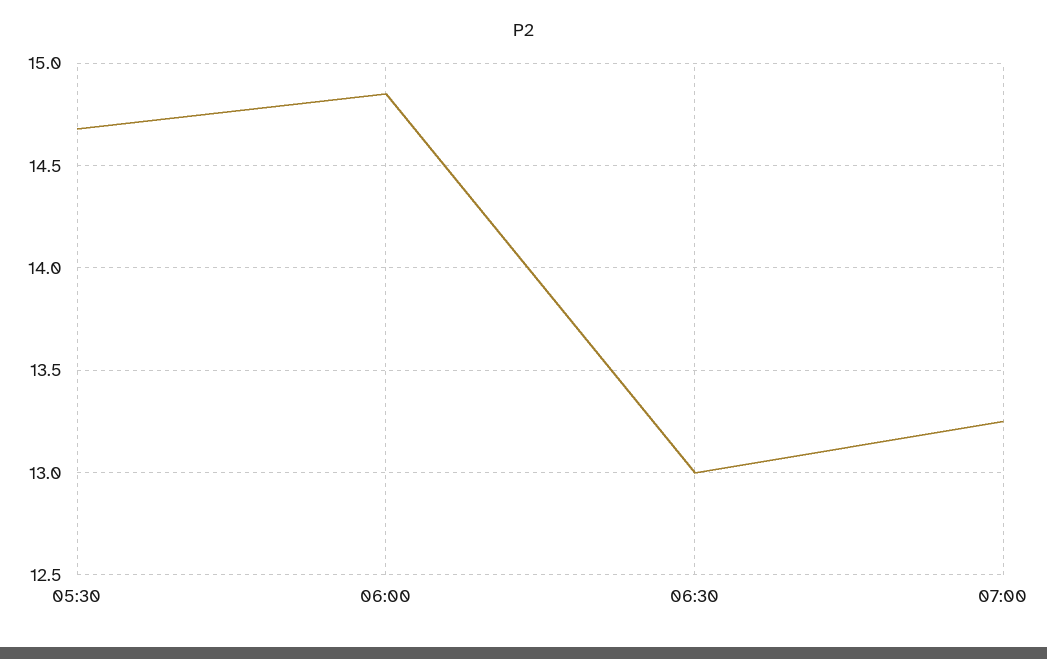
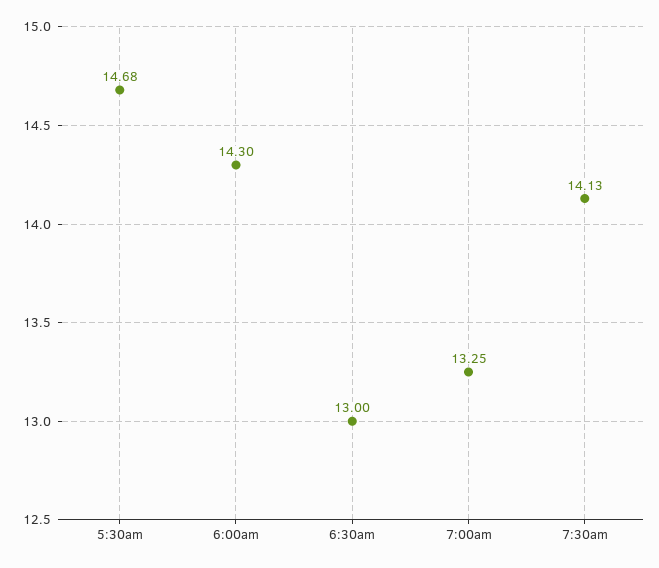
06:00: 14.85 -> 14.3
7:30am: none -> 14.13

